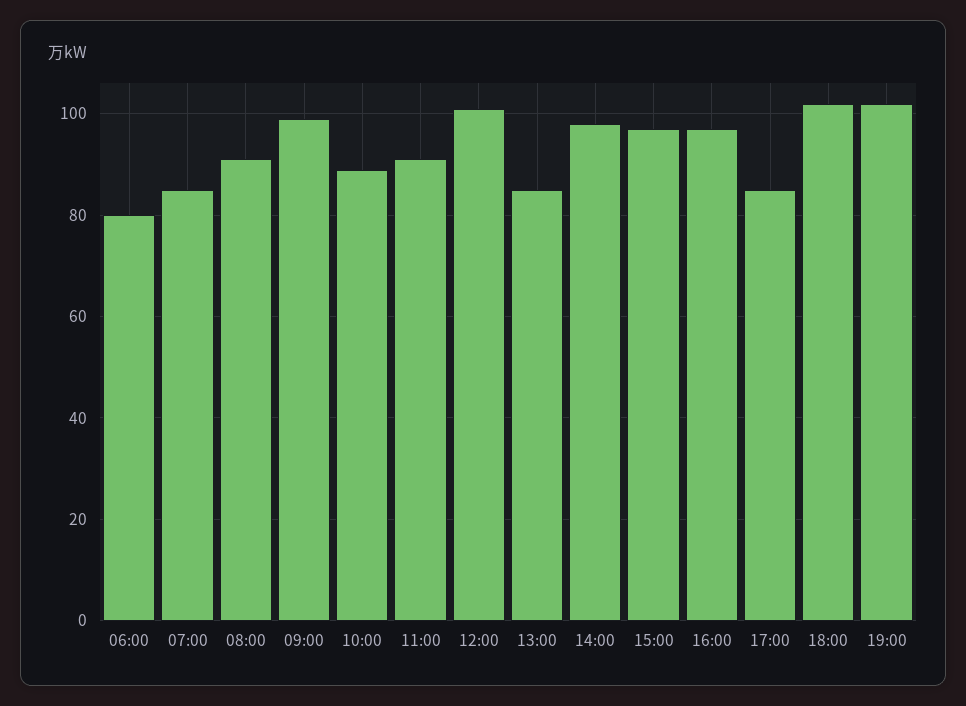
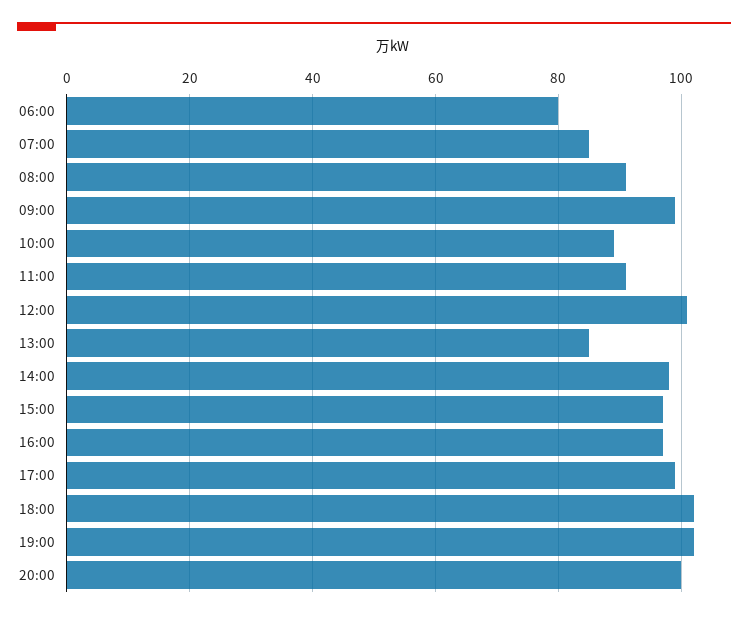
17:00: 85 -> 100
20:00: none -> 100

